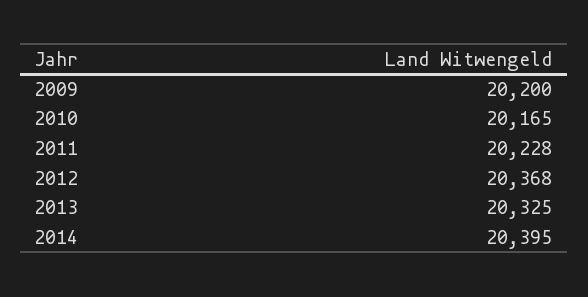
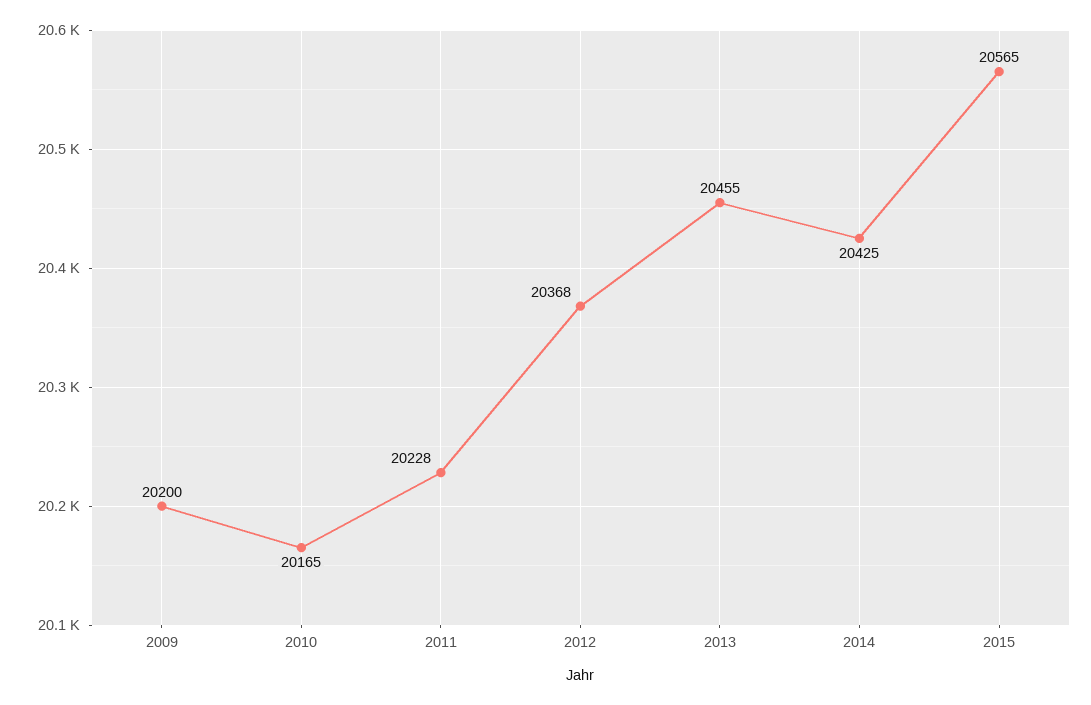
2013: 20325 -> 20455
2014: 20395 -> 20425
2015: none -> 20565

